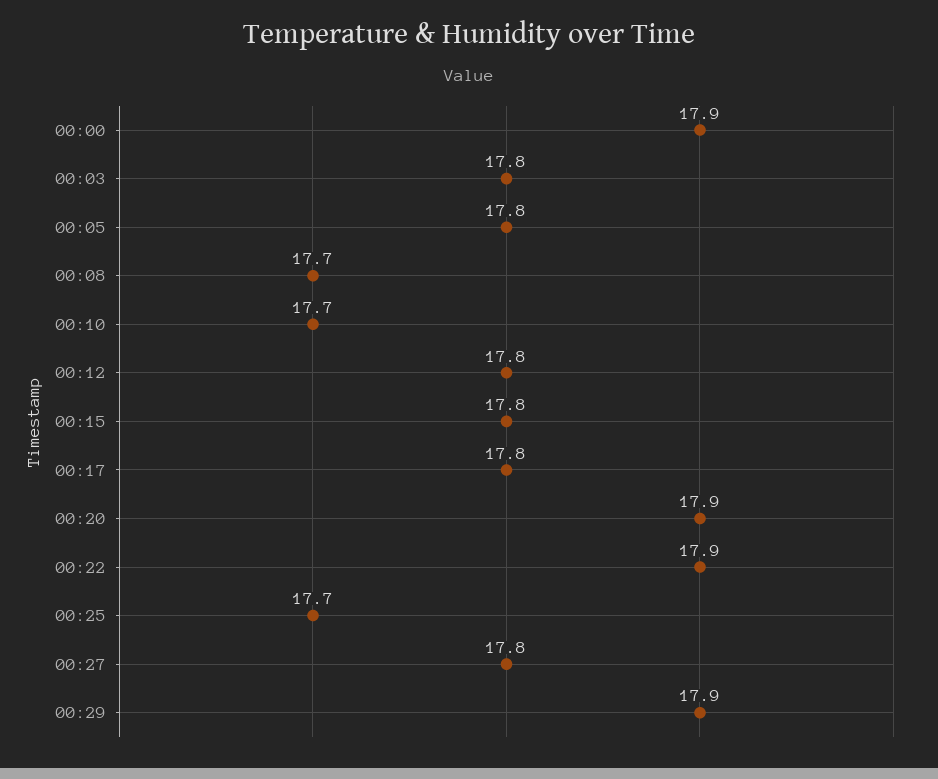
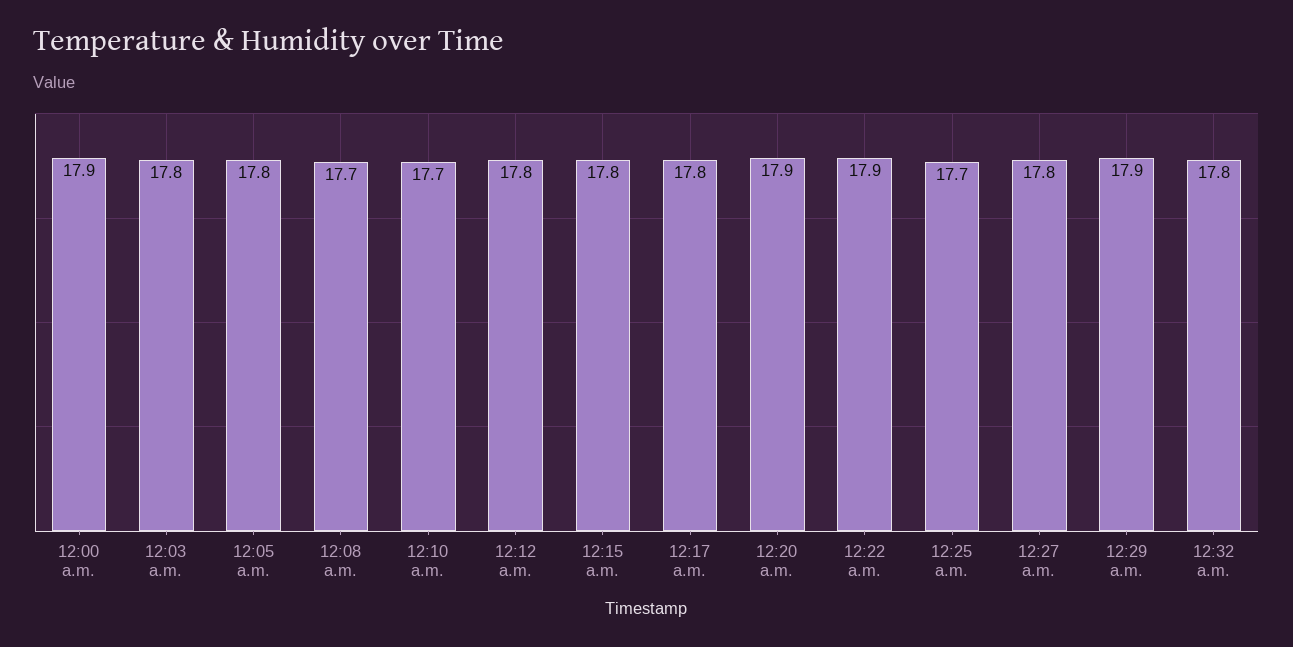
12:32 a.m.: none -> 17.8

